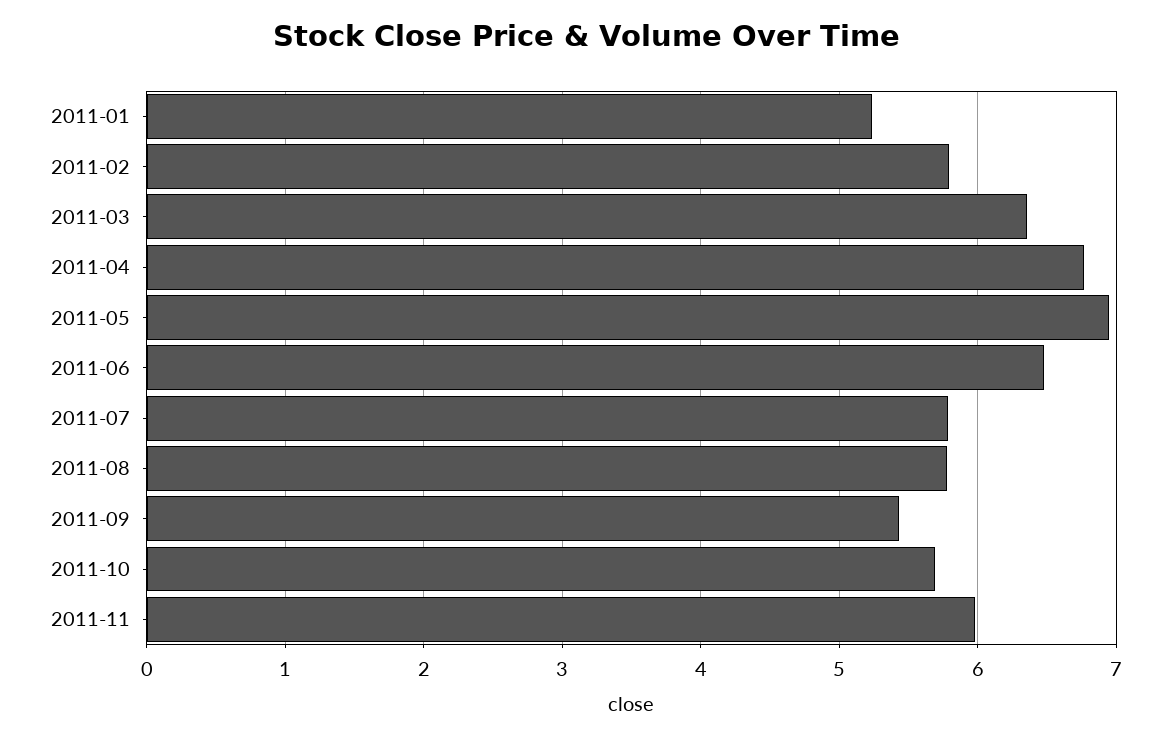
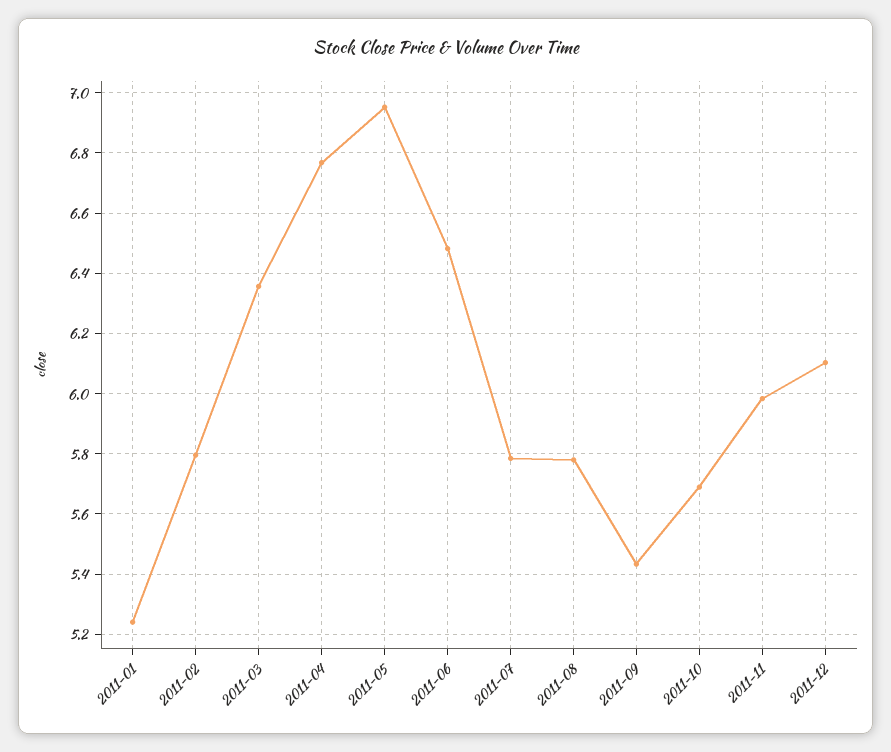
2011-12: none -> 6.1

